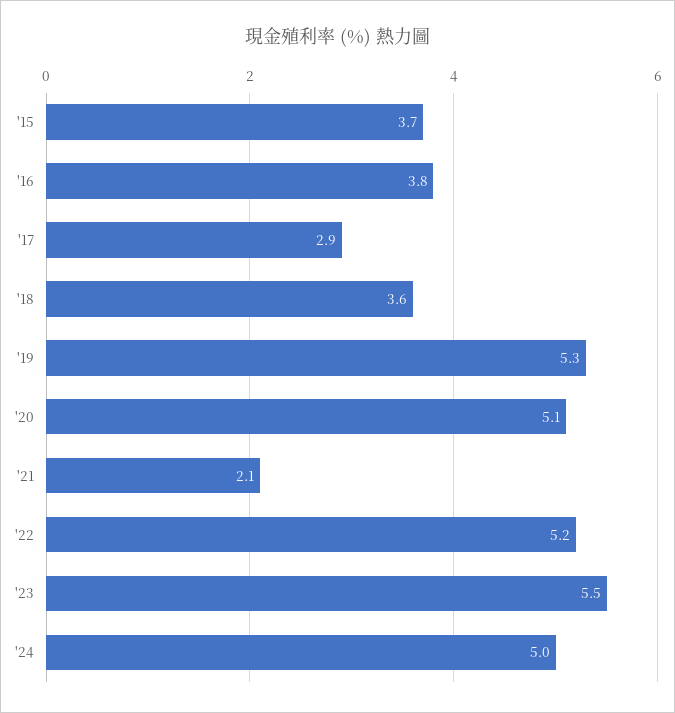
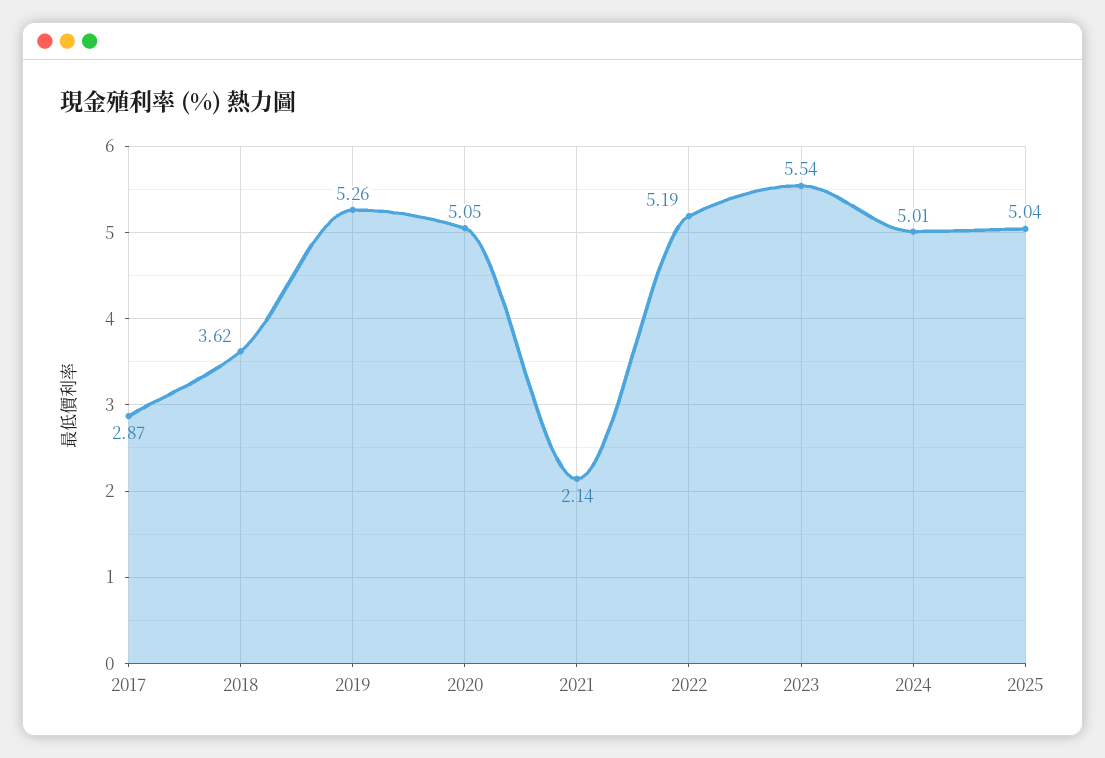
'15: 3.7 -> none
'16: 3.8 -> none
2025: none -> 5.04

